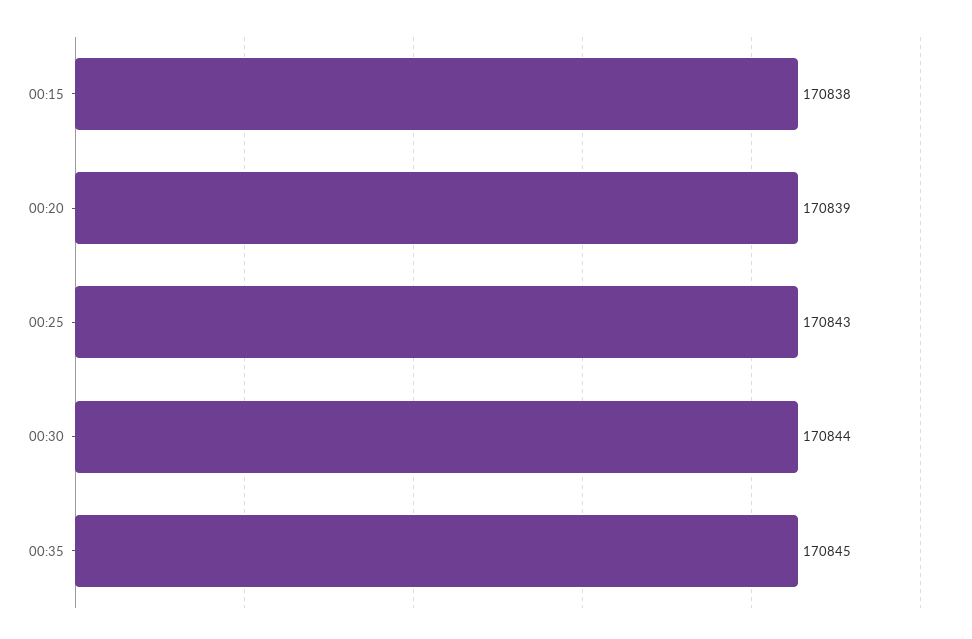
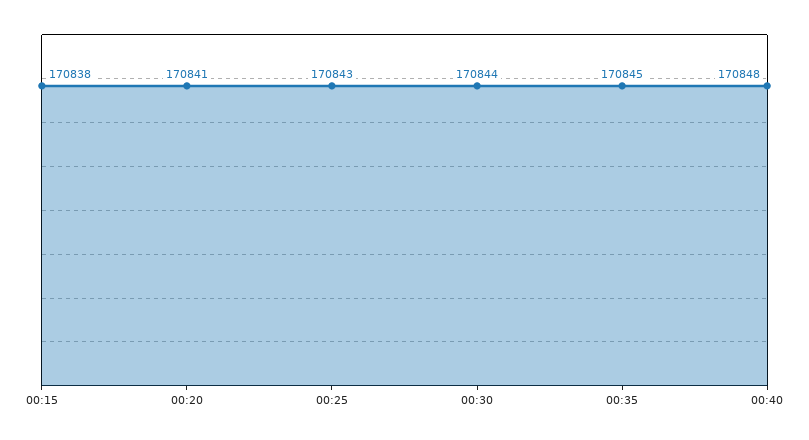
00:20: 170839 -> 170841
00:40: none -> 170848

